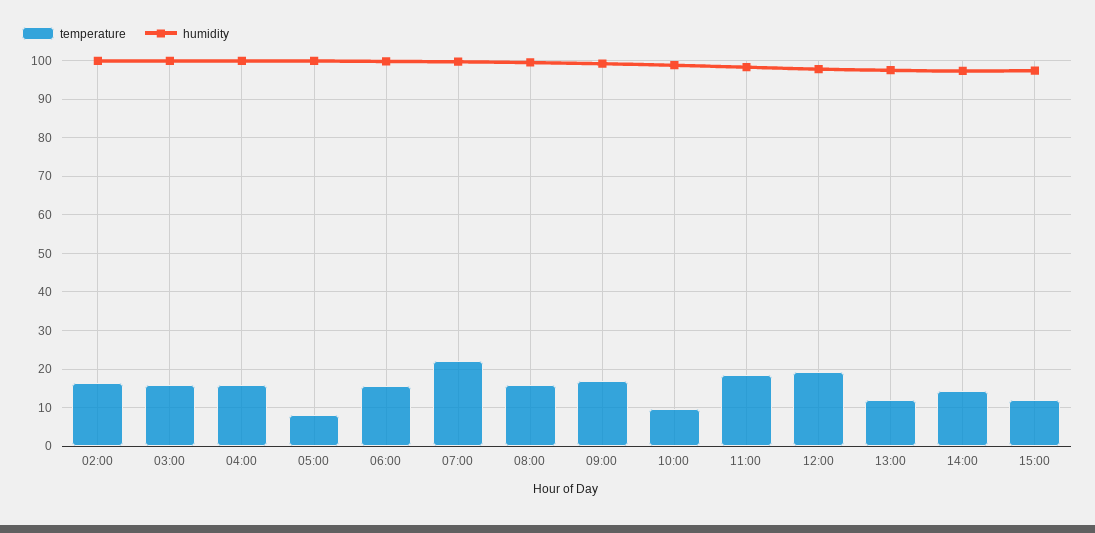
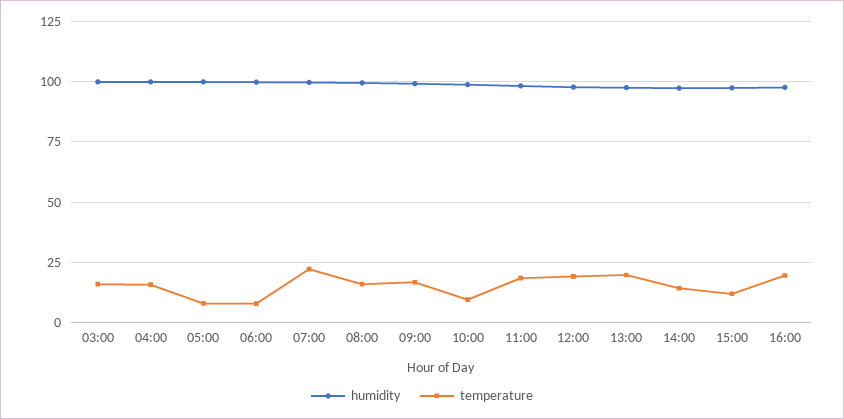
temperature, 02:00: 16 -> none
humidity, 02:00: 100 -> none
temperature, 06:00: 16 -> 7.5
temperature, 13:00: 12 -> 20
humidity, 16:00: none -> 97.5
temperature, 16:00: none -> 20

